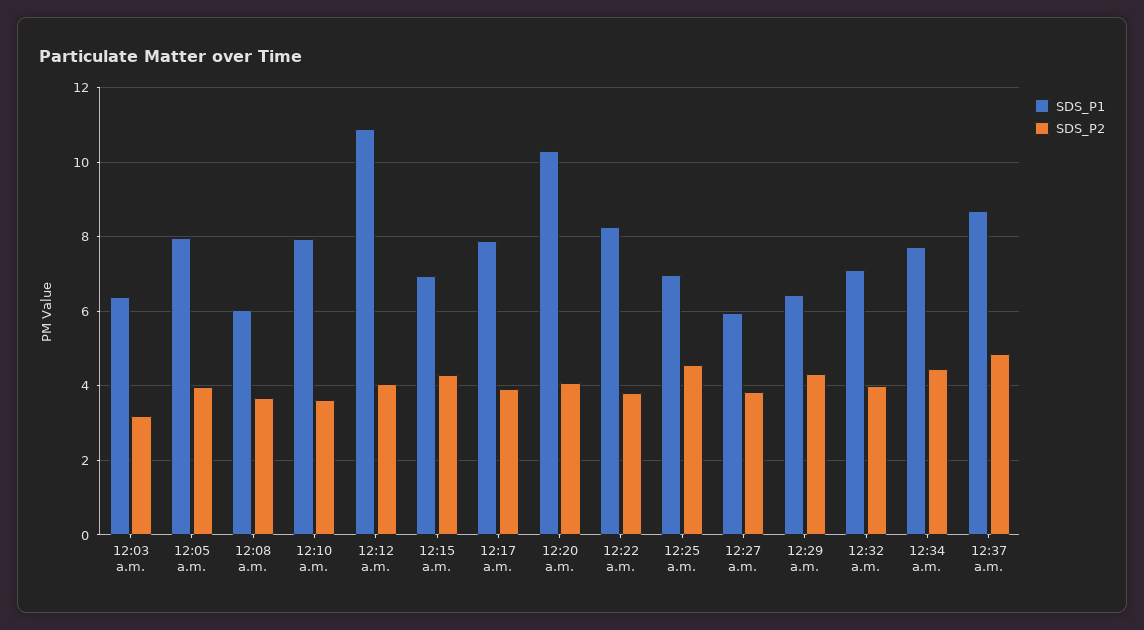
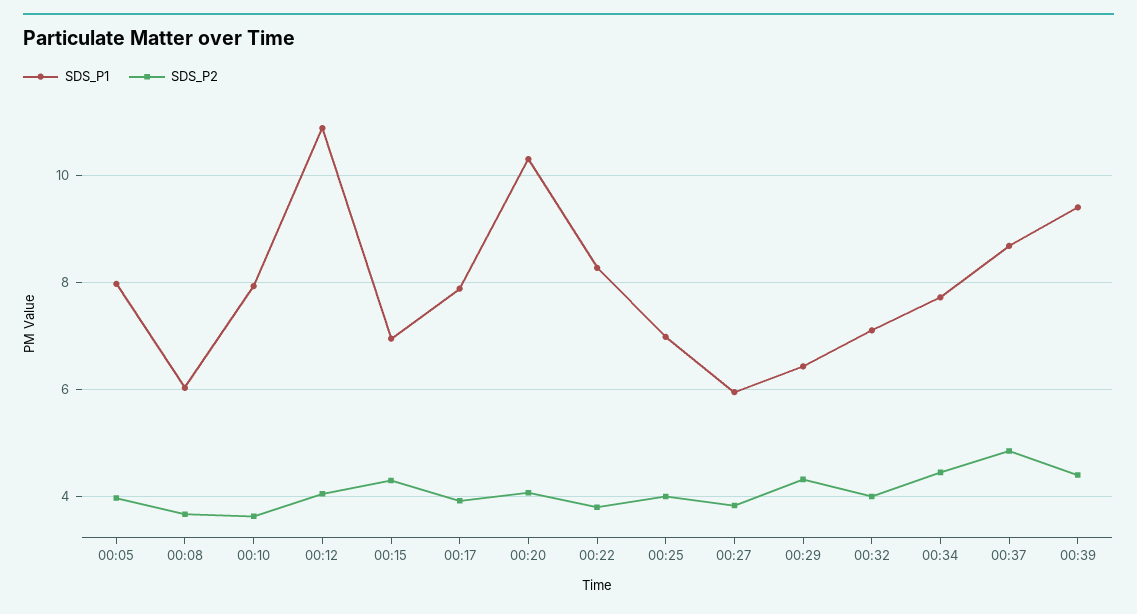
SDS_P1, 12:03 a.m.: 6.4 -> none
SDS_P2, 12:03 a.m.: 3.2 -> none
SDS_P2, 12:25 a.m.: 4.6 -> 4
SDS_P1, 00:39: none -> 9.4
SDS_P2, 00:39: none -> 4.4

